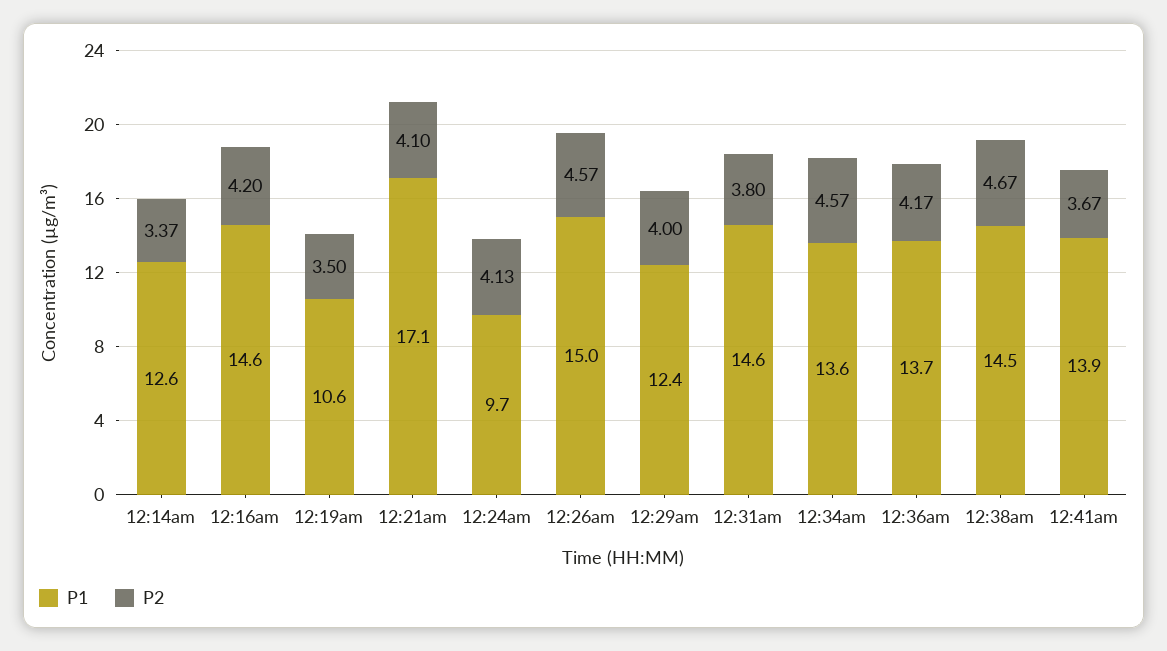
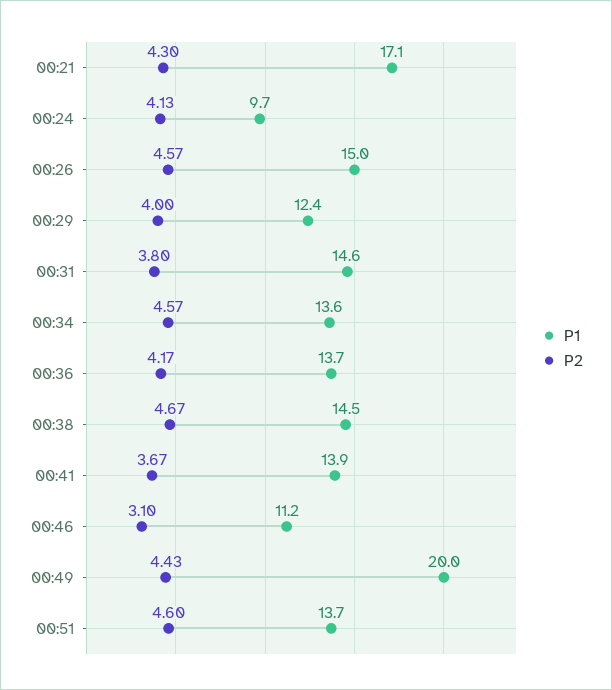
P1, 12:14am: 12.6 -> none
P2, 12:14am: 3.37 -> none
P1, 12:16am: 14.6 -> none
P2, 12:16am: 4.2 -> none
P1, 12:19am: 10.6 -> none
P2, 12:19am: 3.5 -> none
P2, 12:21am: 4.1 -> 4.3
P1, 00:46: none -> 11.2
P2, 00:46: none -> 3.1
P1, 00:49: none -> 20
P2, 00:49: none -> 4.43
P1, 00:51: none -> 13.7
P2, 00:51: none -> 4.6

